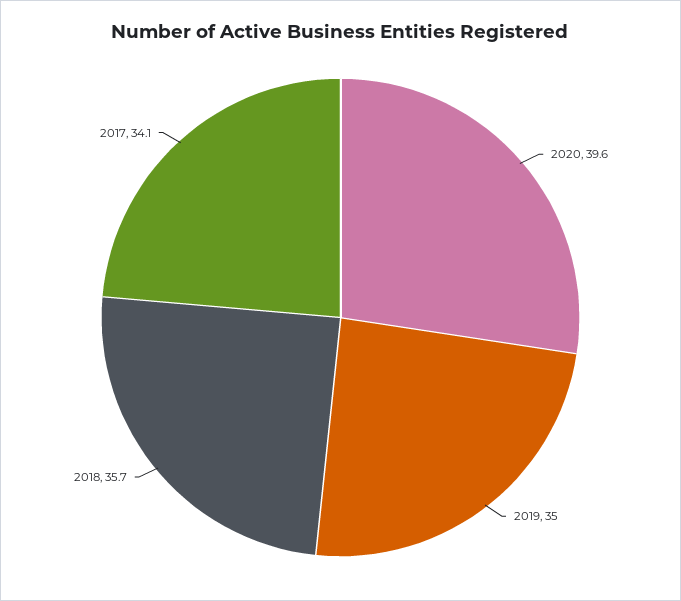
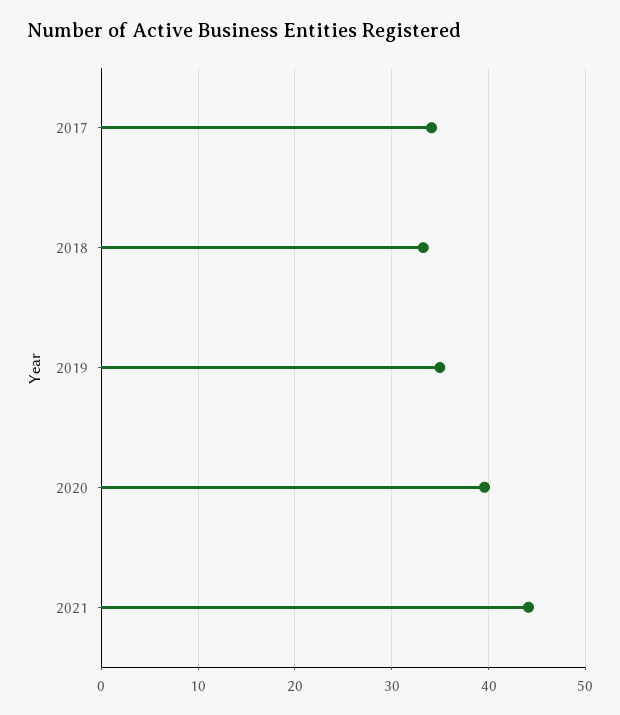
2018: 35.7 -> 33
2021: none -> 44

